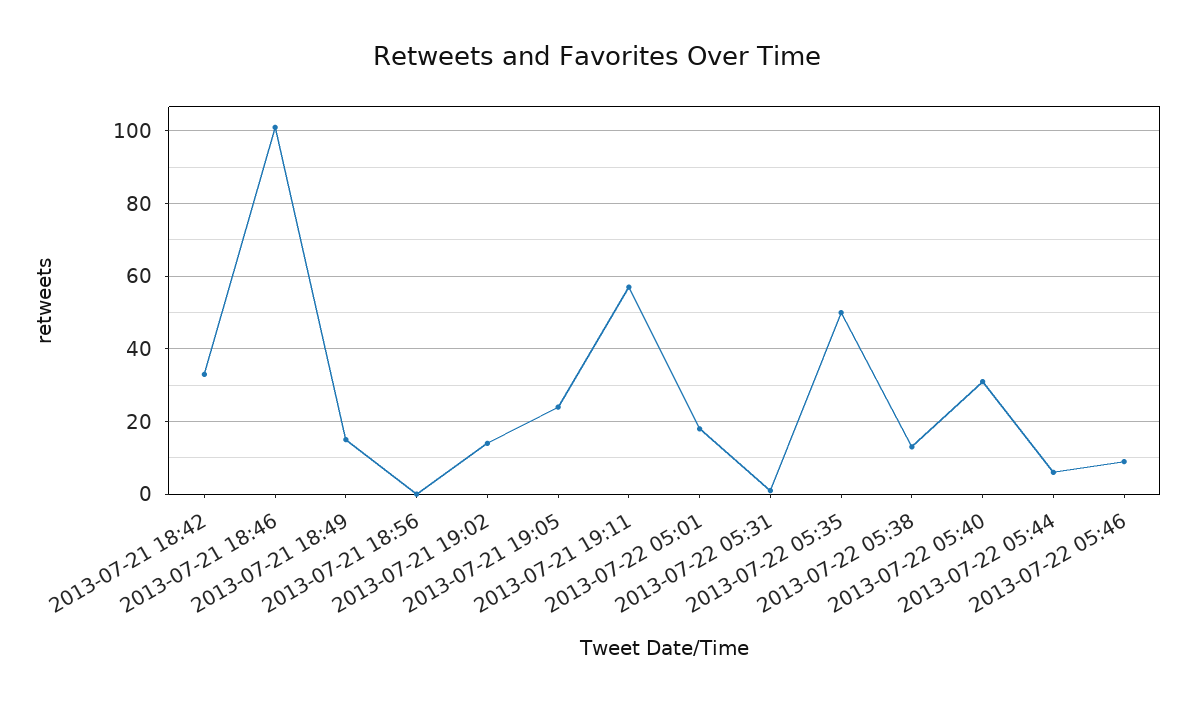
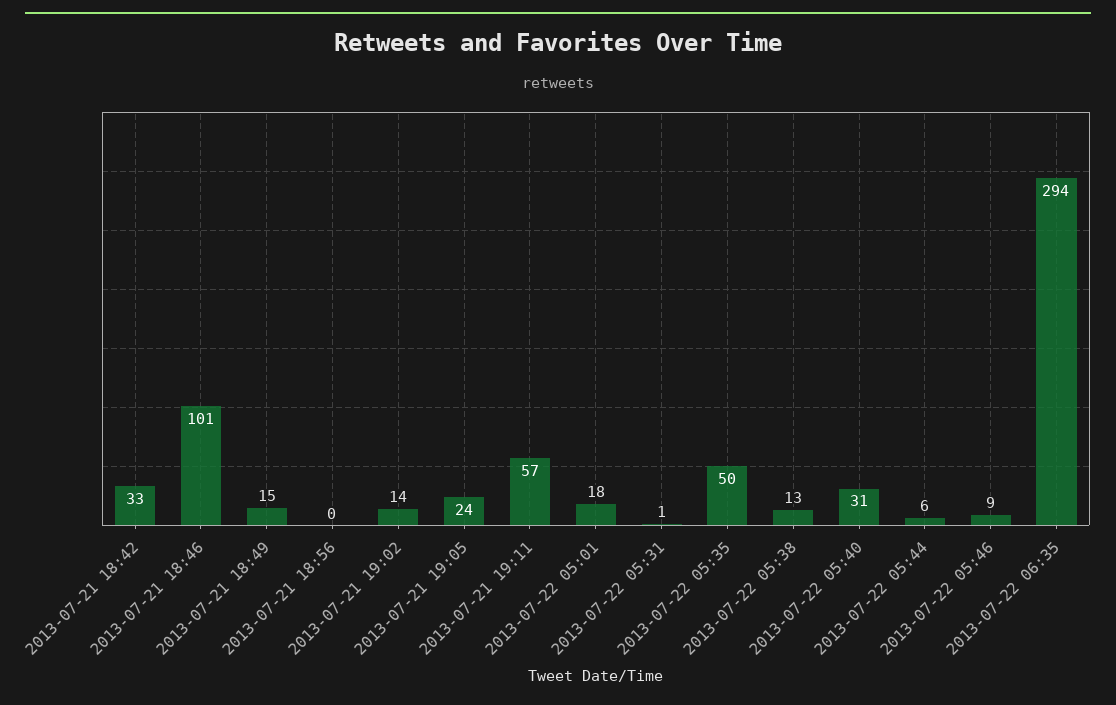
2013-07-22 06:35: none -> 294

